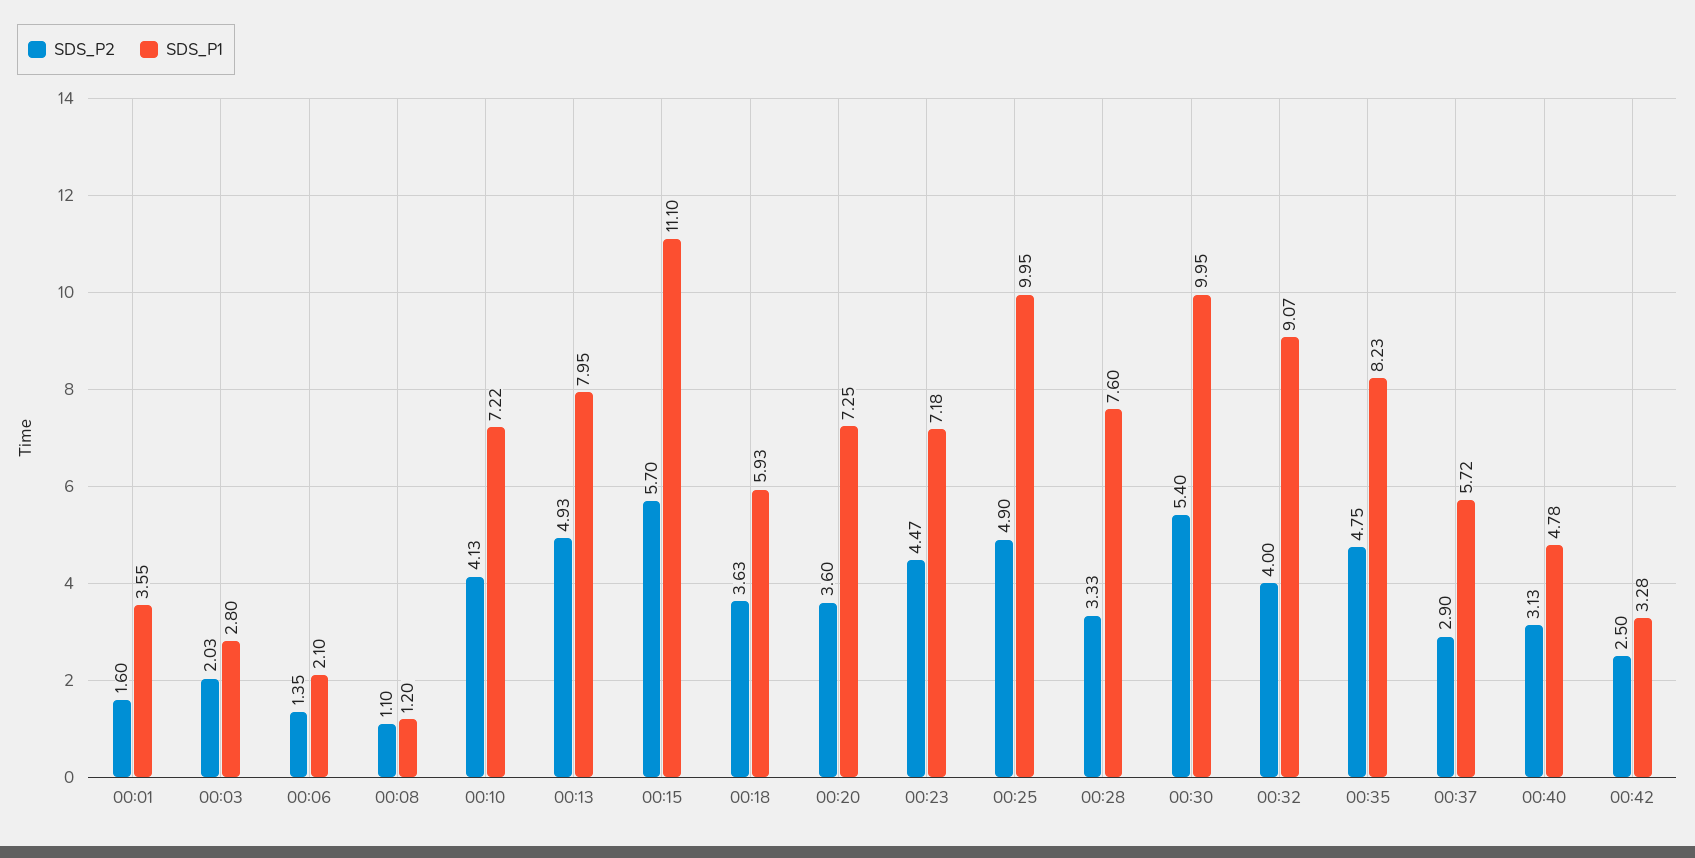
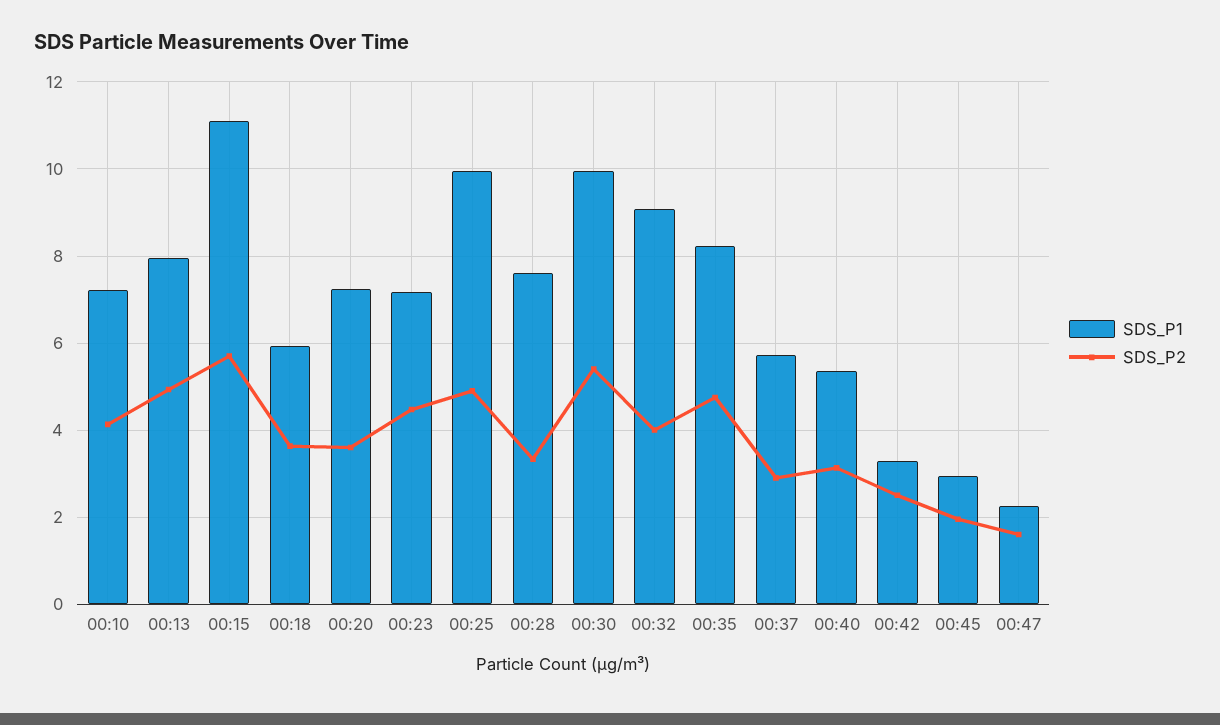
SDS_P2, 00:01: 1.6 -> none
SDS_P1, 00:01: 3.55 -> none
SDS_P2, 00:03: 2.03 -> none
SDS_P1, 00:03: 2.8 -> none
SDS_P2, 00:06: 1.35 -> none
SDS_P1, 00:06: 2.1 -> none
SDS_P2, 00:08: 1.1 -> none
SDS_P1, 00:08: 1.2 -> none
SDS_P1, 00:40: 4.78 -> 5.4
SDS_P1, 00:45: none -> 3
SDS_P2, 00:45: none -> 2
SDS_P1, 00:47: none -> 2.2
SDS_P2, 00:47: none -> 1.6

